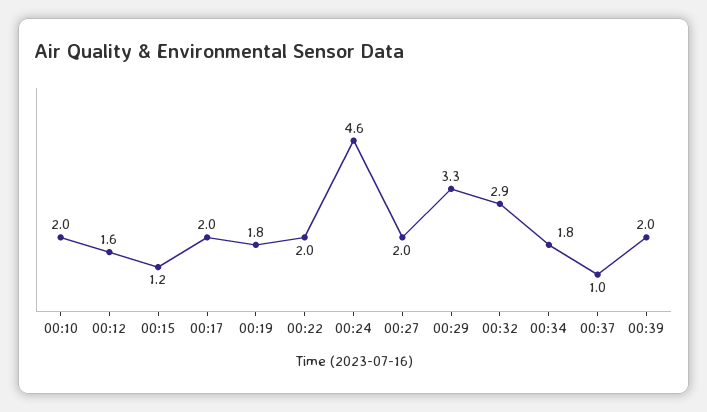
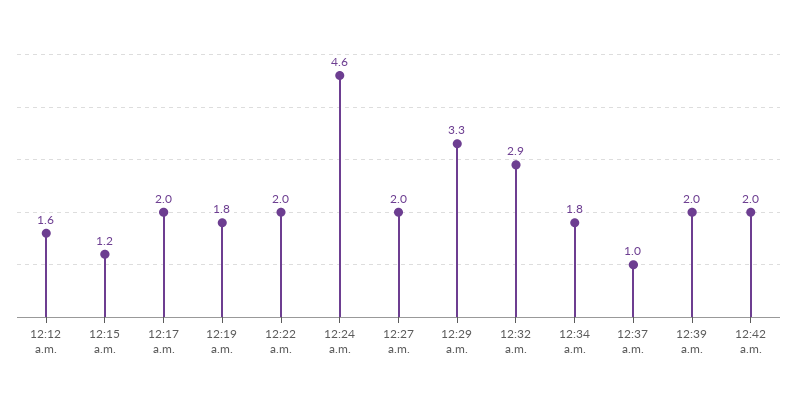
00:10: 2 -> none
12:42 a.m.: none -> 2

